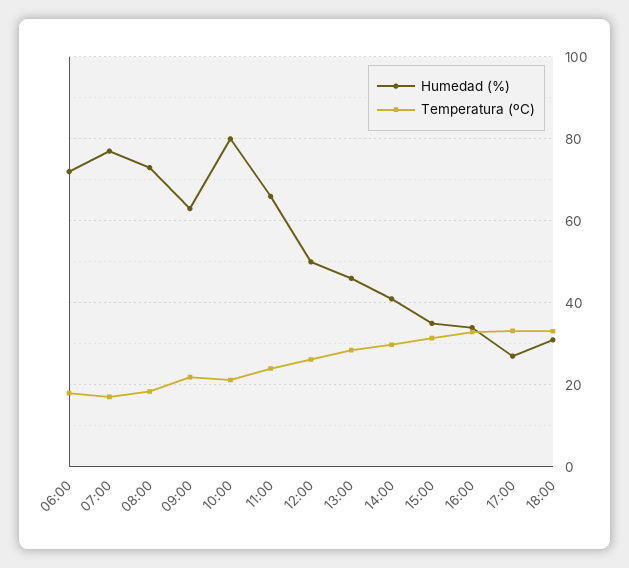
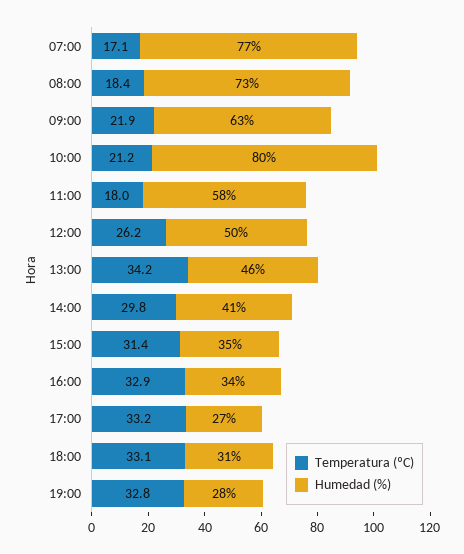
Humedad (%), 06:00: 72 -> none
Temperatura (ºC), 06:00: 18 -> none
Humedad (%), 11:00: 66 -> 58
Temperatura (ºC), 11:00: 24 -> 18
Temperatura (ºC), 13:00: 28 -> 34.2
Temperatura (ºC), 19:00: none -> 32.8
Humedad (%), 19:00: none -> 28

